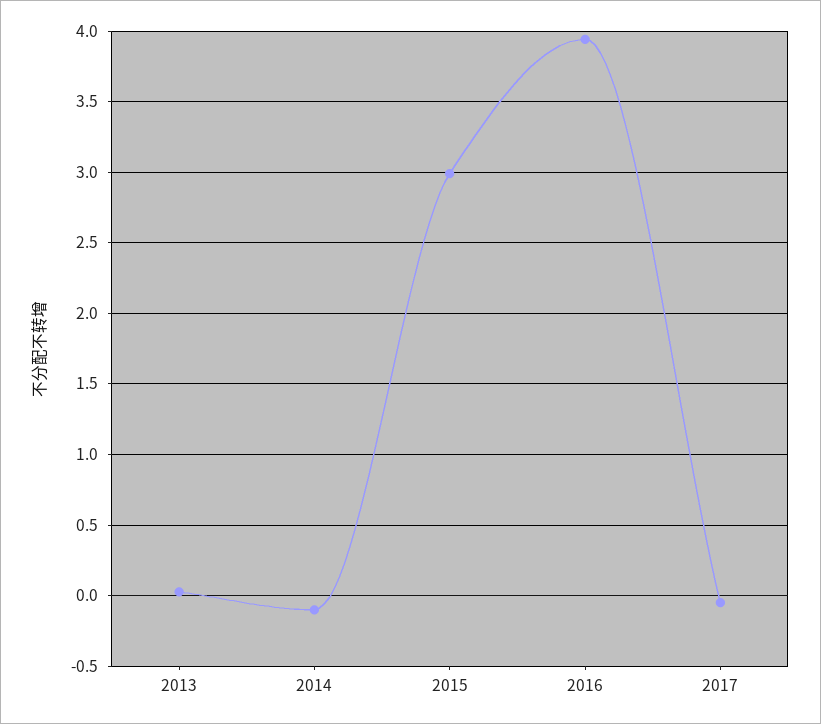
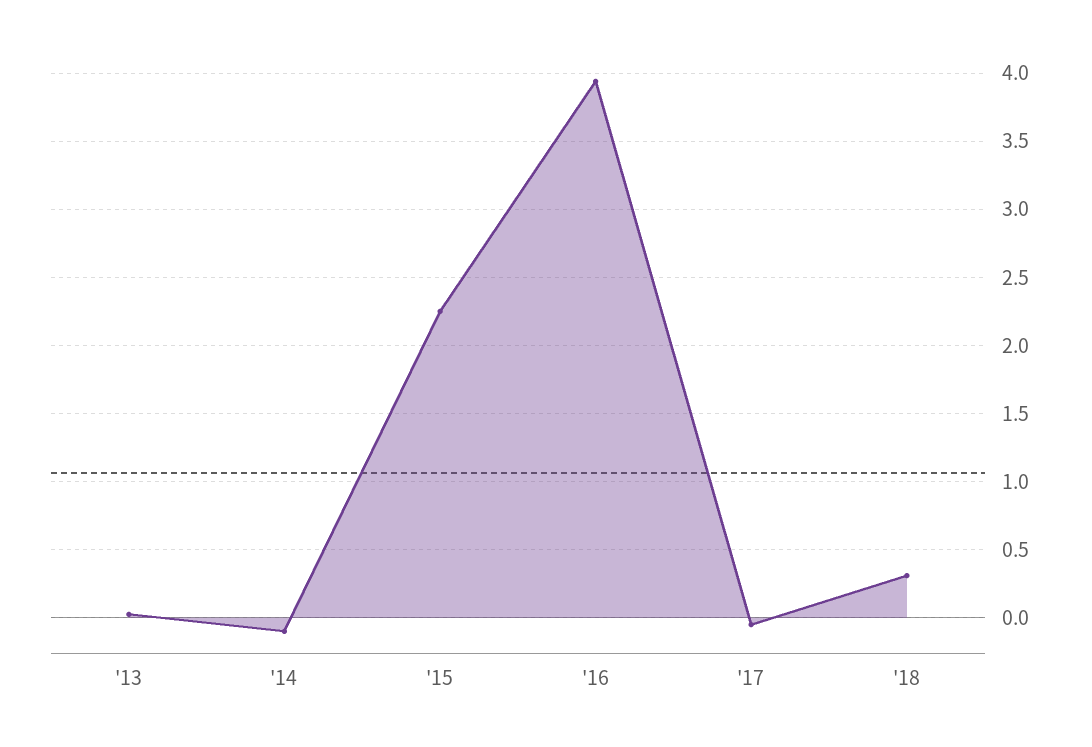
2015: 3 -> 2.25
'18: none -> 0.3

